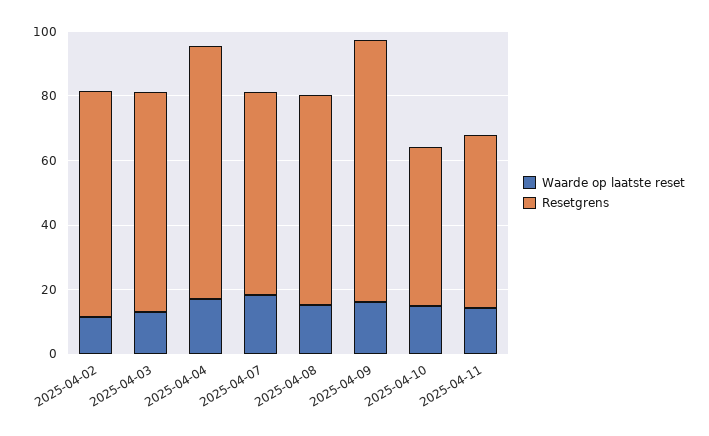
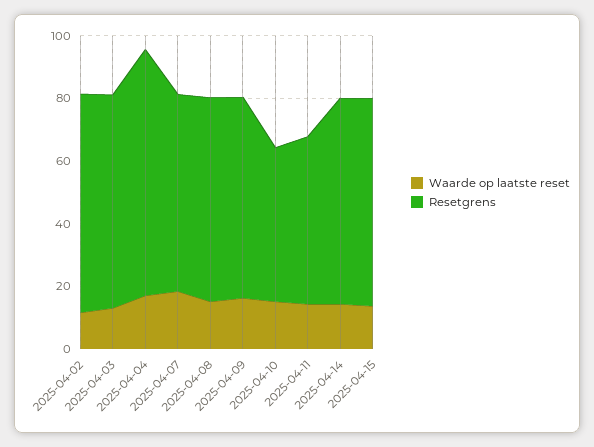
Resetgrens, 2025-04-09: 80 -> 65
Waarde op laatste reset, 2025-04-14: none -> 15
Resetgrens, 2025-04-14: none -> 65
Waarde op laatste reset, 2025-04-15: none -> 15
Resetgrens, 2025-04-15: none -> 65

